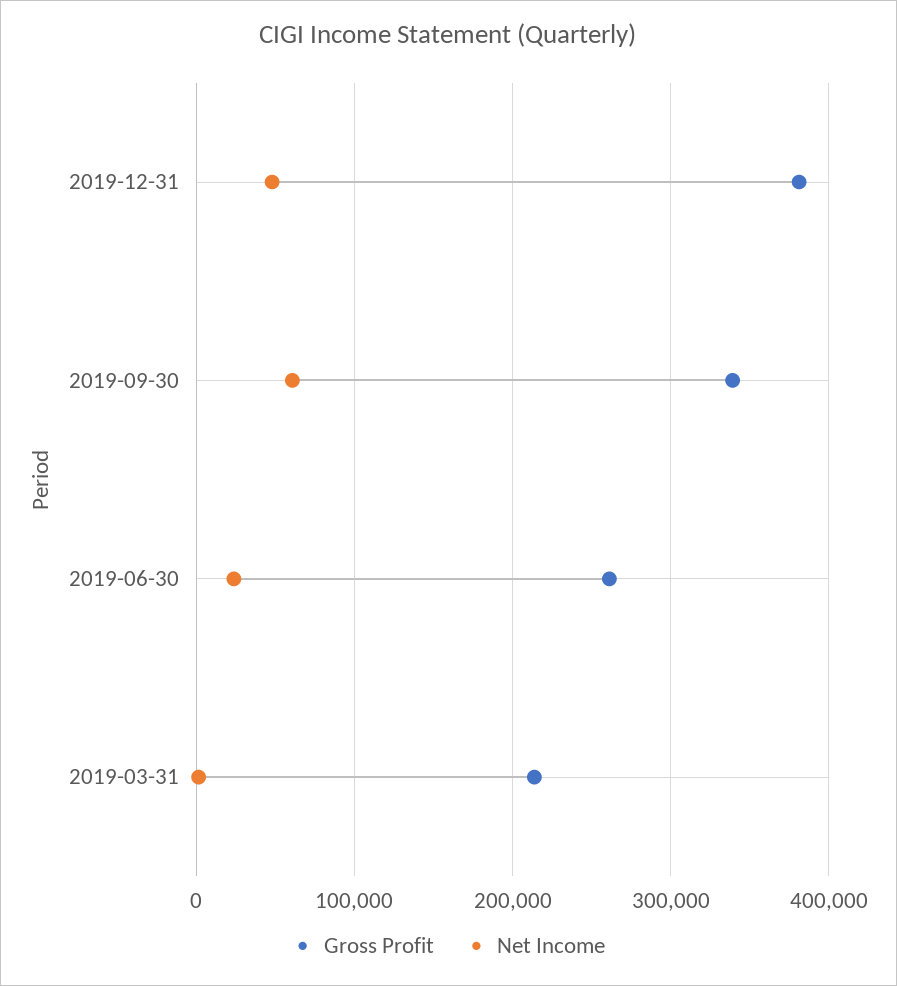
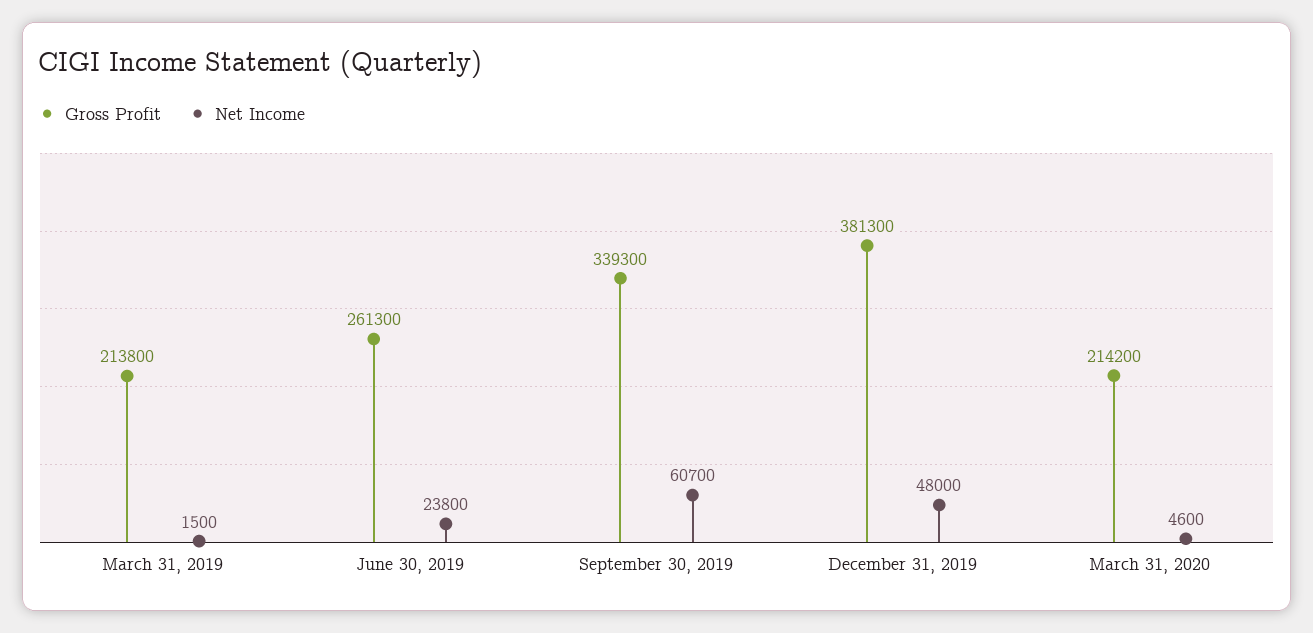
Gross Profit, March 31, 2020: none -> 214200
Net Income, March 31, 2020: none -> 4600

